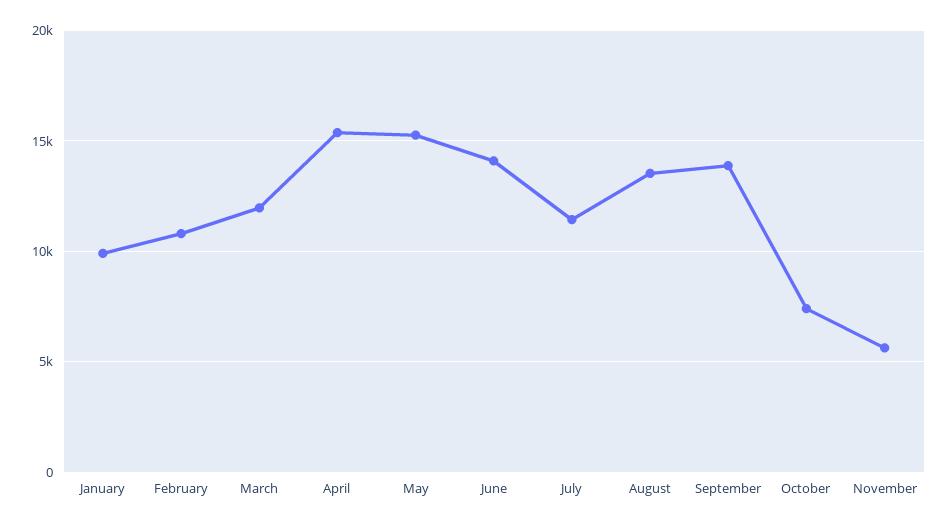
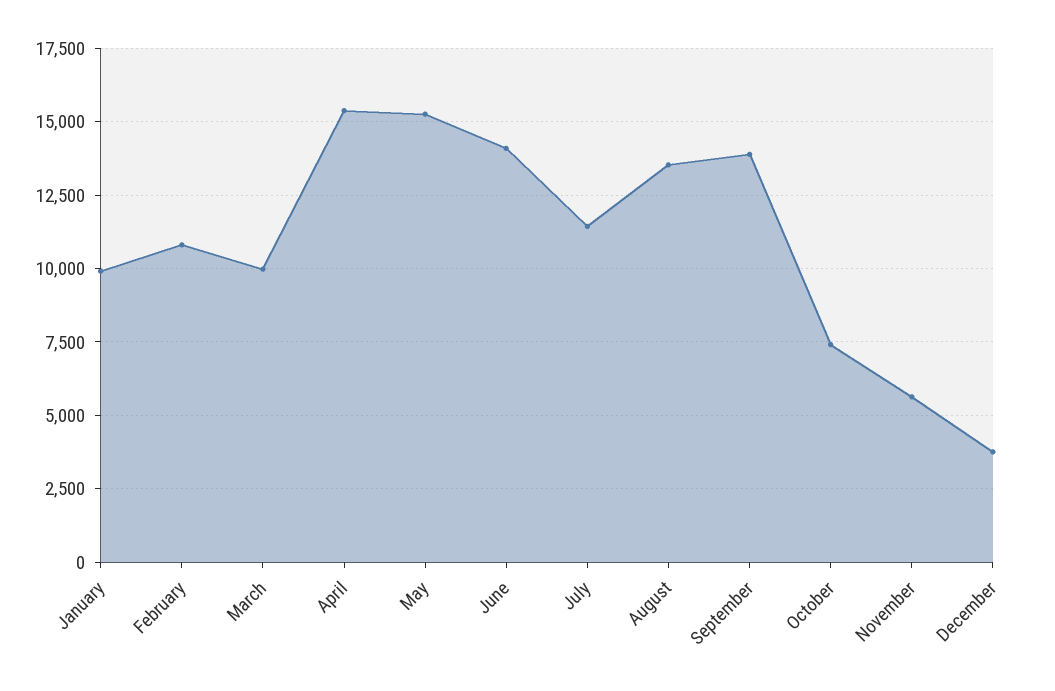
March: 12000 -> 10000
December: none -> 3750

